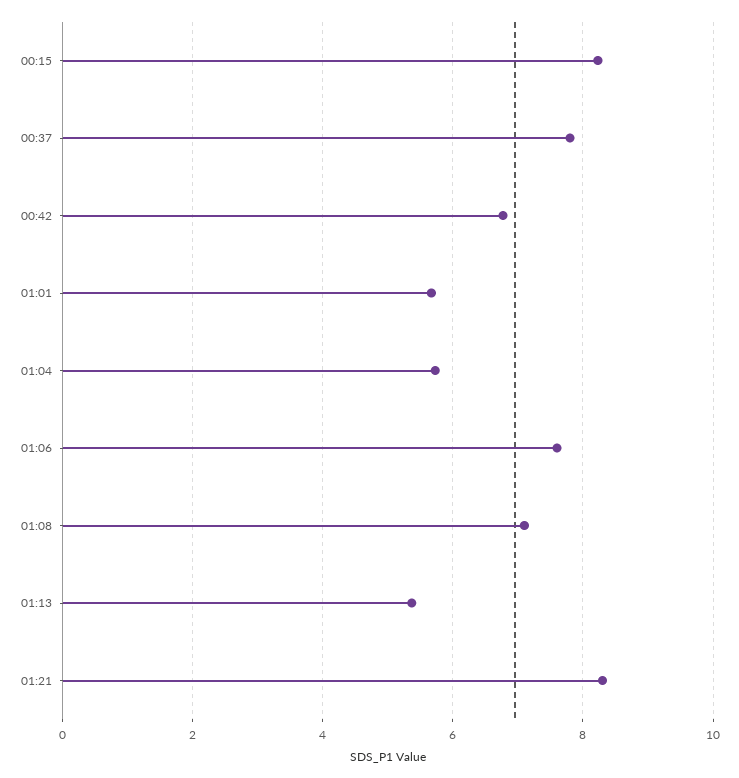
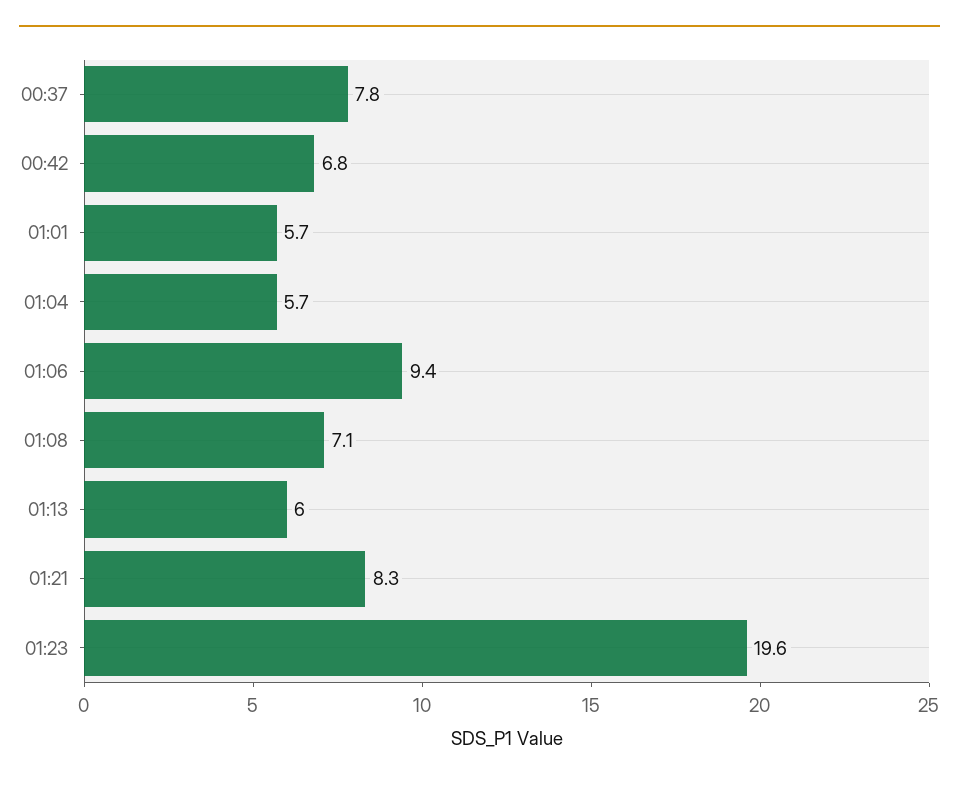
00:15: 8.2 -> none
01:06: 7.6 -> 9.4
01:13: 5.4 -> 6
01:23: none -> 19.6

